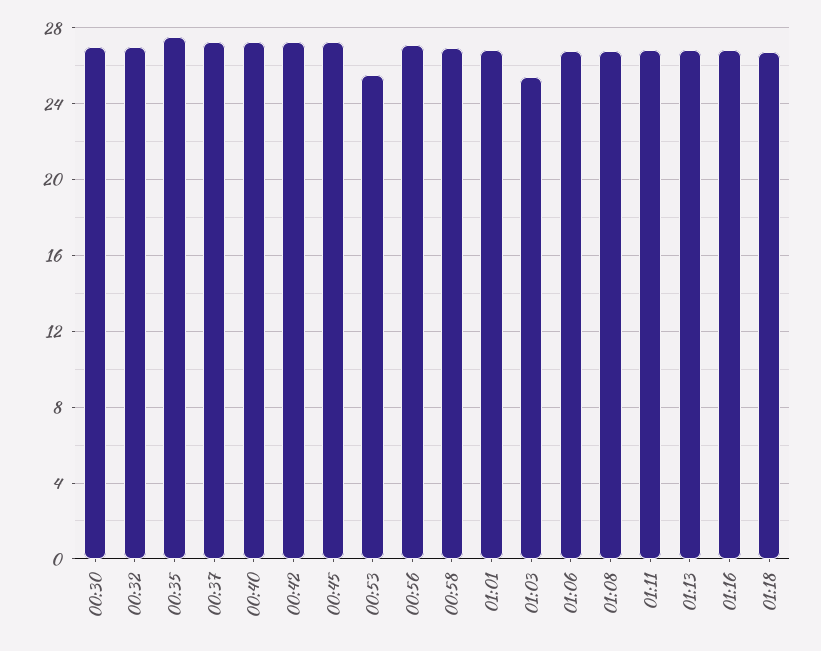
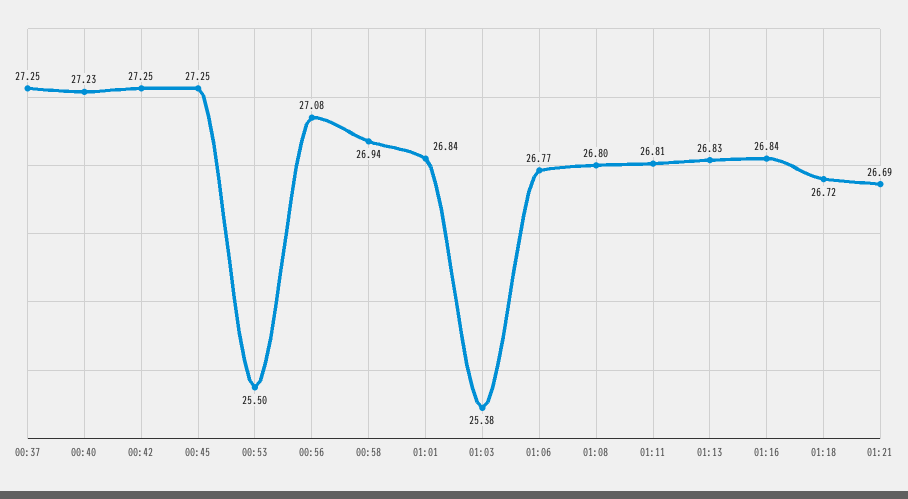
00:30: 27 -> none
00:32: 27 -> none
00:35: 27.5 -> none
01:21: none -> 26.69

